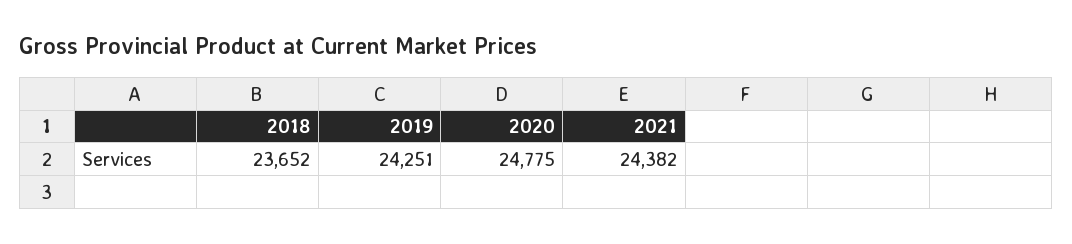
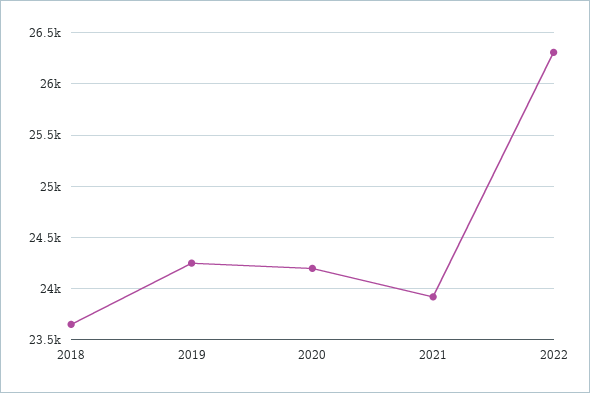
2020: 24775 -> 24200
2021: 24382 -> 23900
2022: none -> 26300

